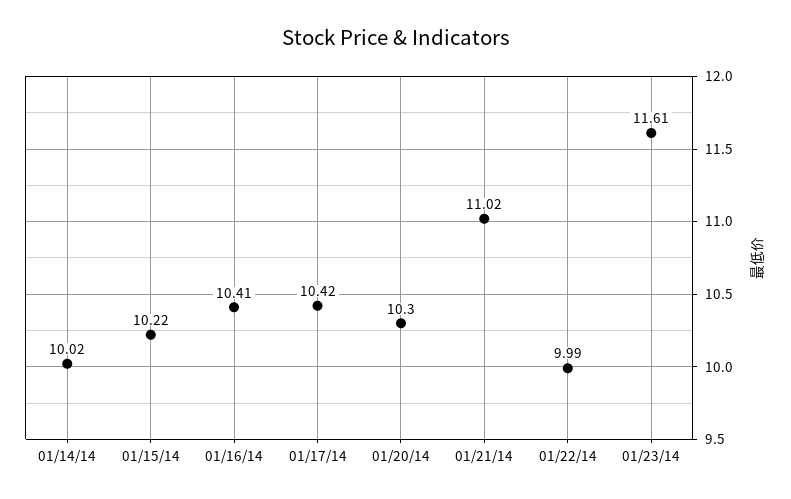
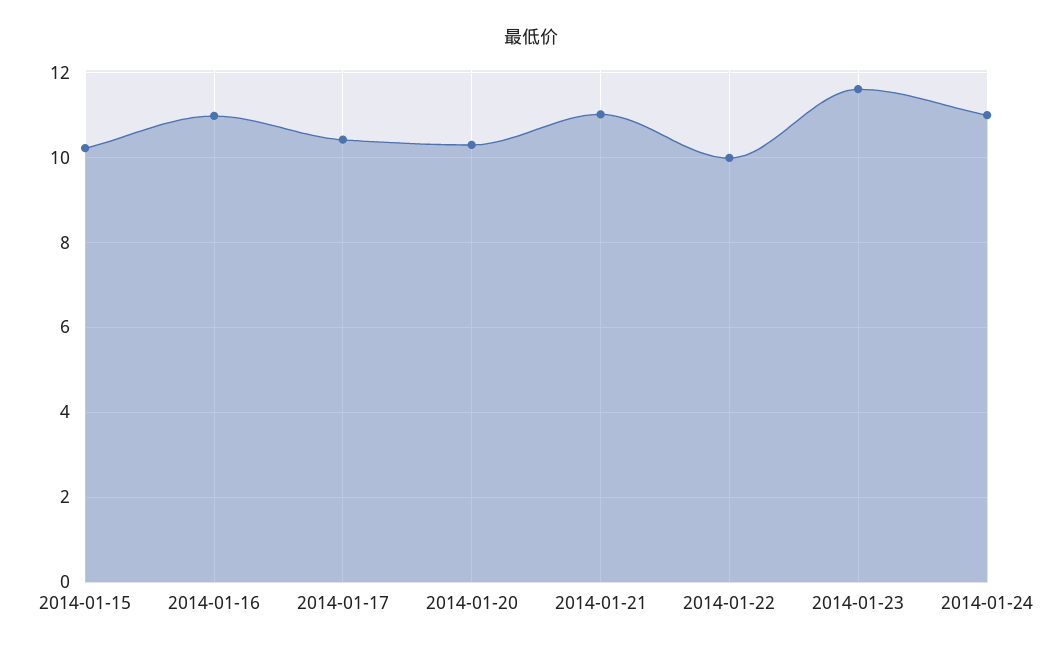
01/14/14: 10.02 -> none
01/16/14: 10.41 -> 11
2014-01-24: none -> 11

